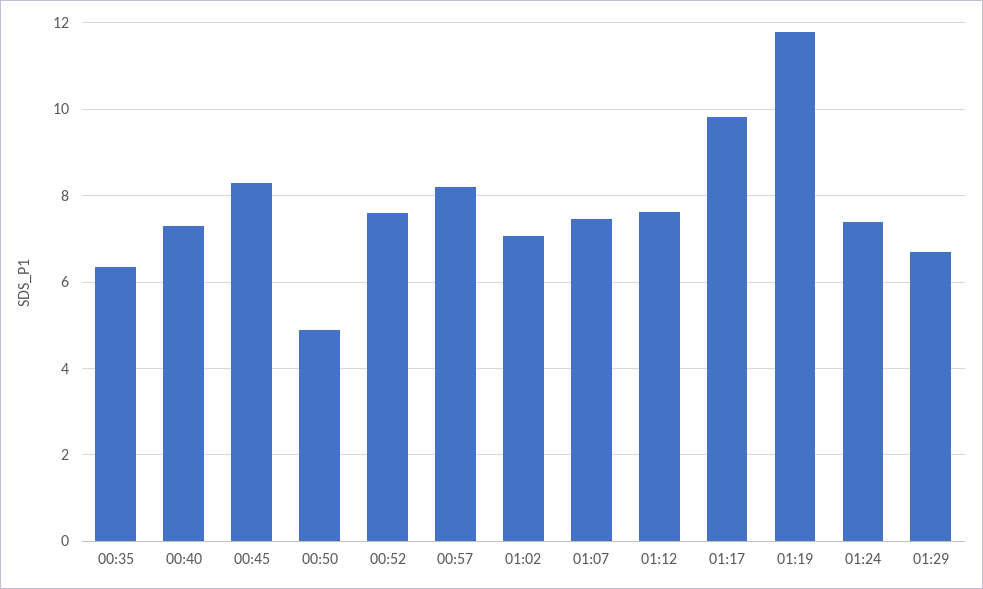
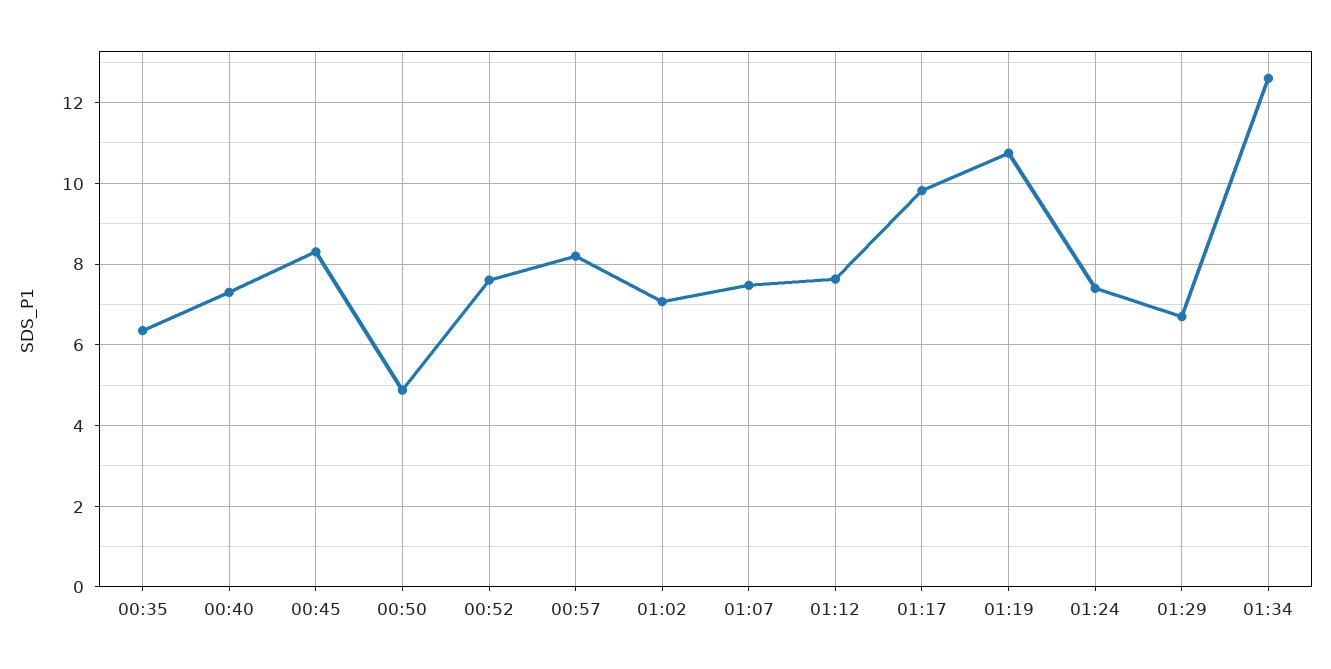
01:19: 11.8 -> 10.8
01:34: none -> 12.6

